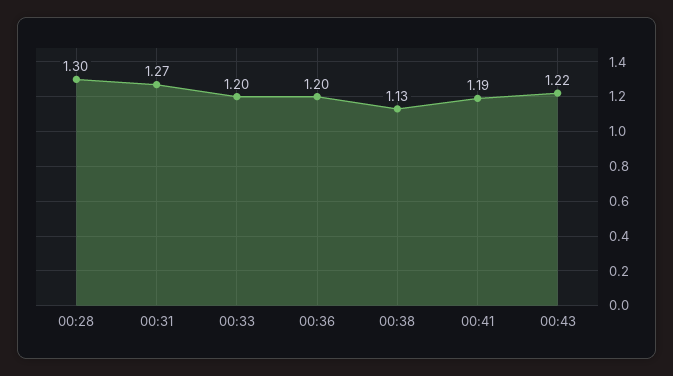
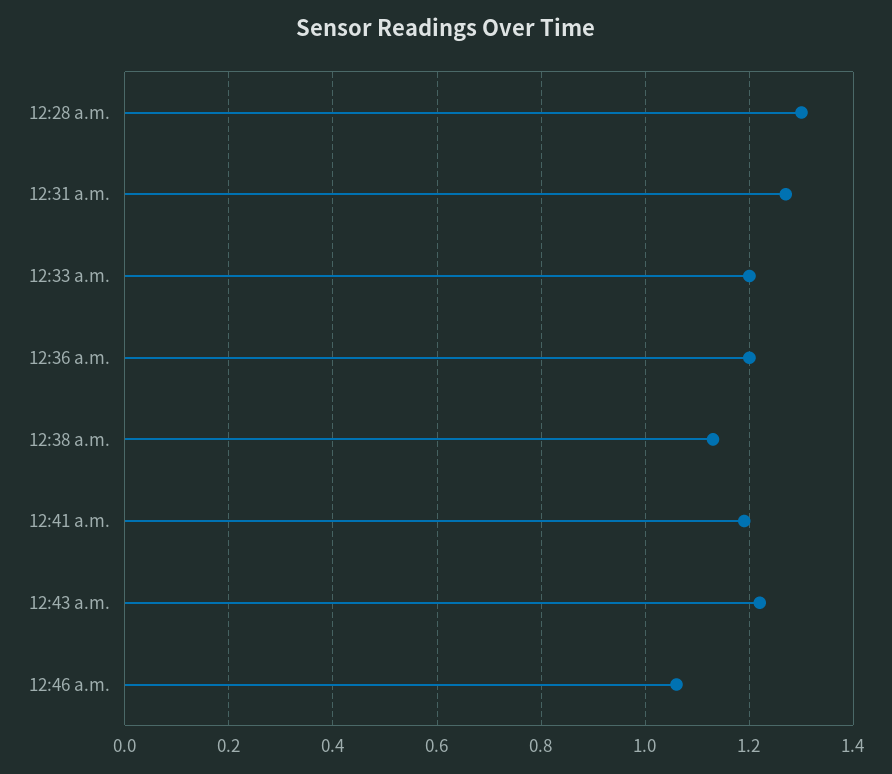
12:46 a.m.: none -> 1.05

